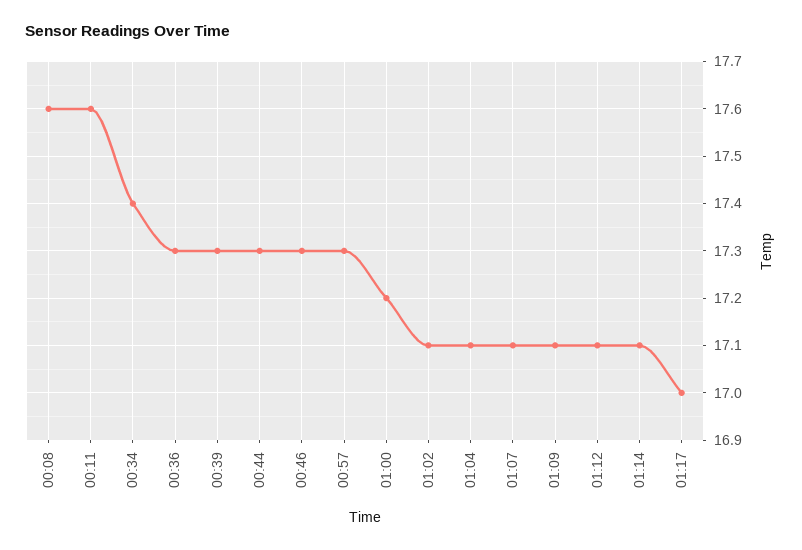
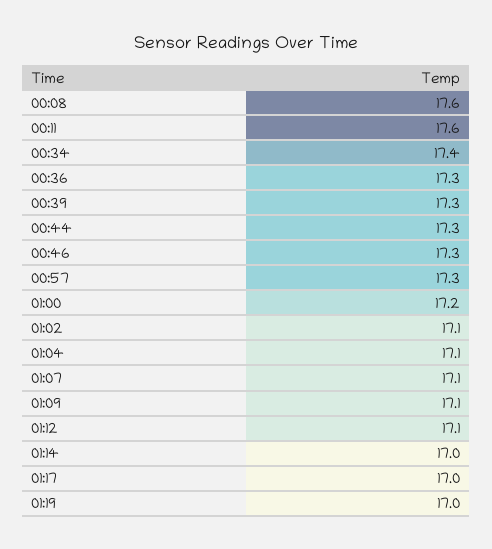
01:14: 17.1 -> 17
01:19: none -> 17

